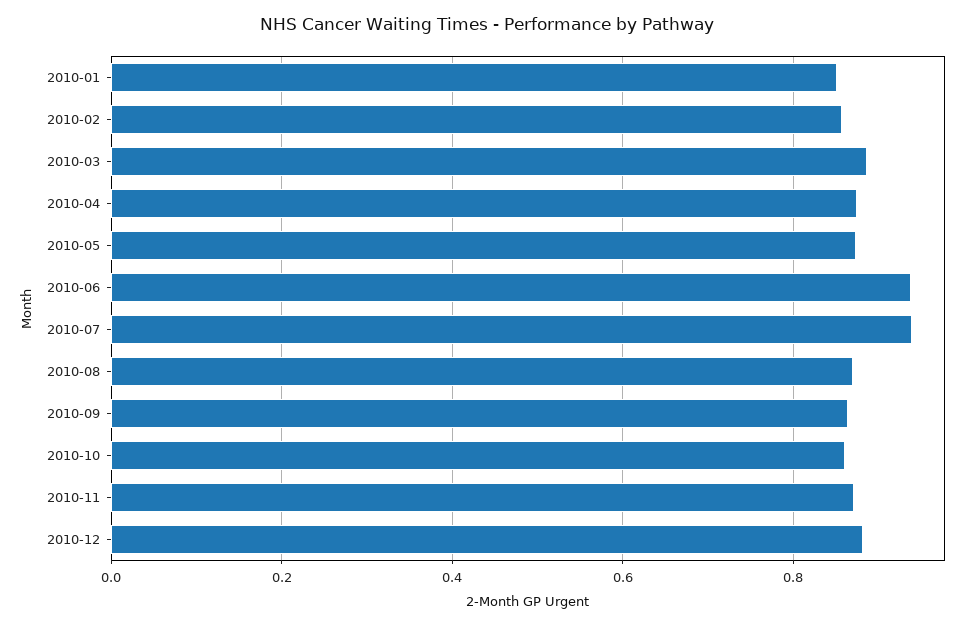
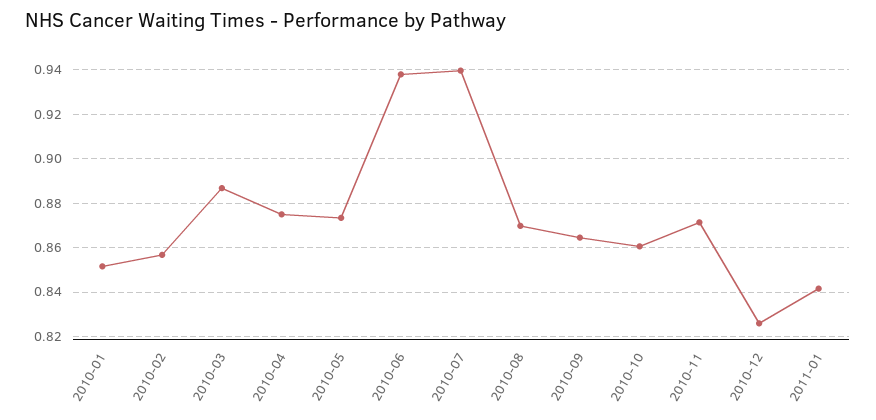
2010-12: 0.88 -> 0.825
2011-01: none -> 0.84

